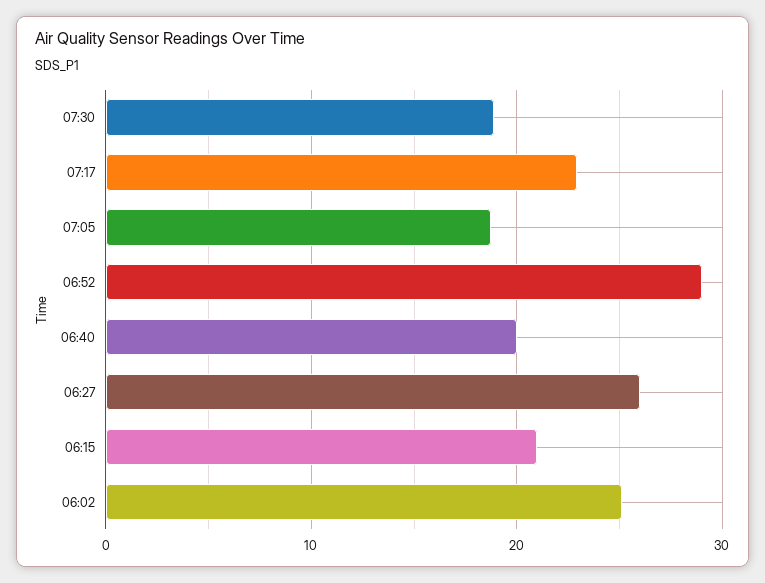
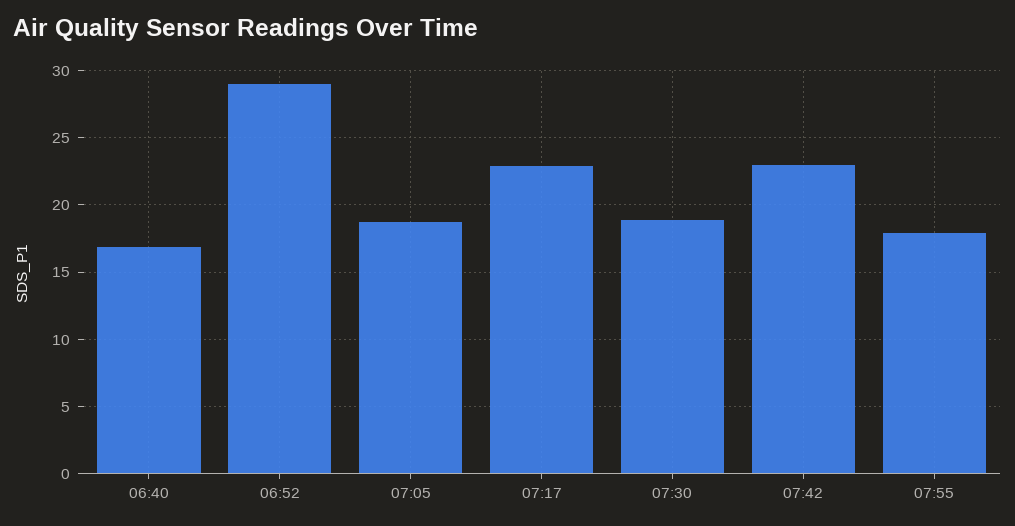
06:40: 20 -> 17
06:27: 26 -> none
06:15: 21 -> none
06:02: 25 -> none
07:42: none -> 23
07:55: none -> 18

